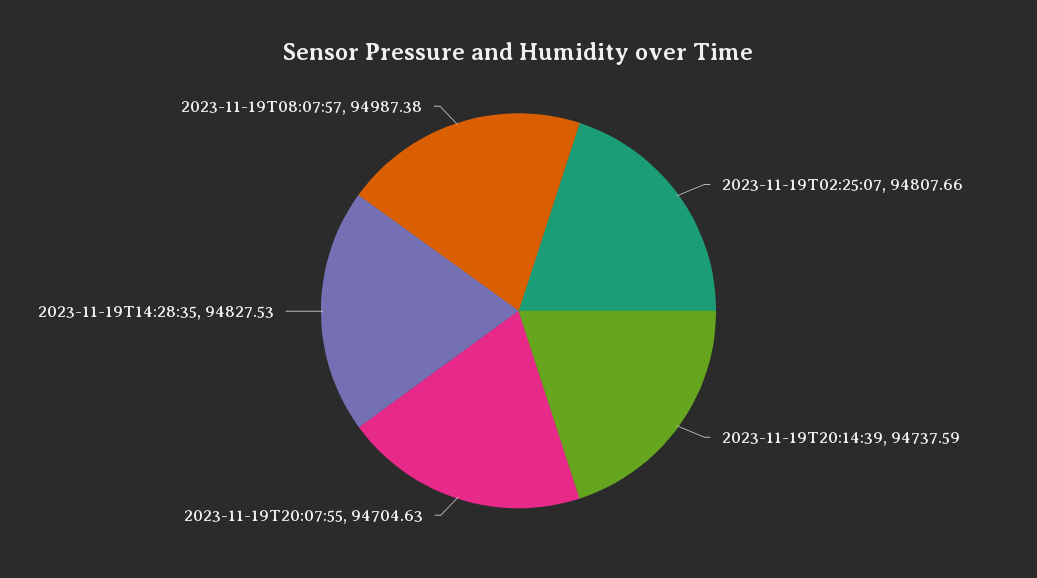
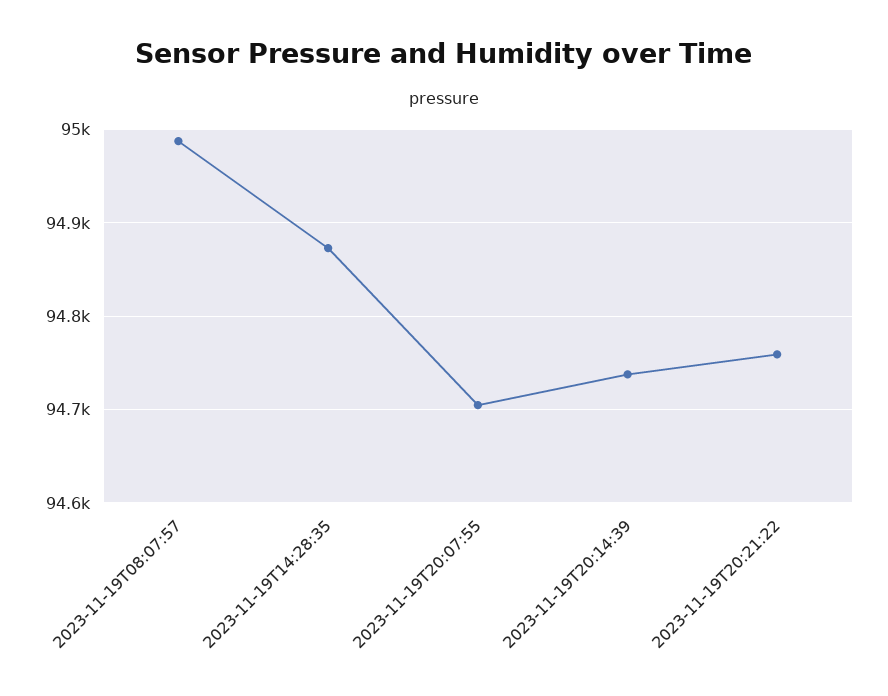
2023-11-19T02:25:07: 94807.66 -> none
2023-11-19T14:28:35: 94827.53 -> 94870
2023-11-19T20:21:22: none -> 94760

